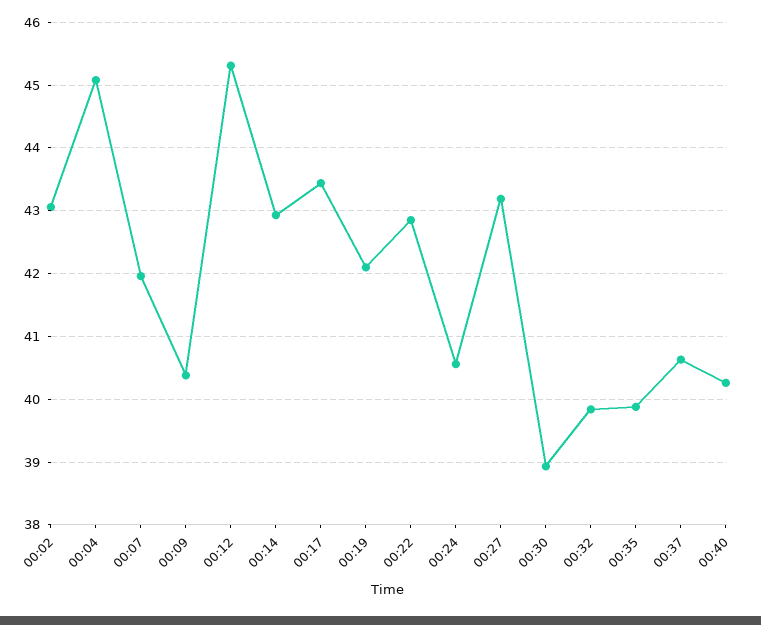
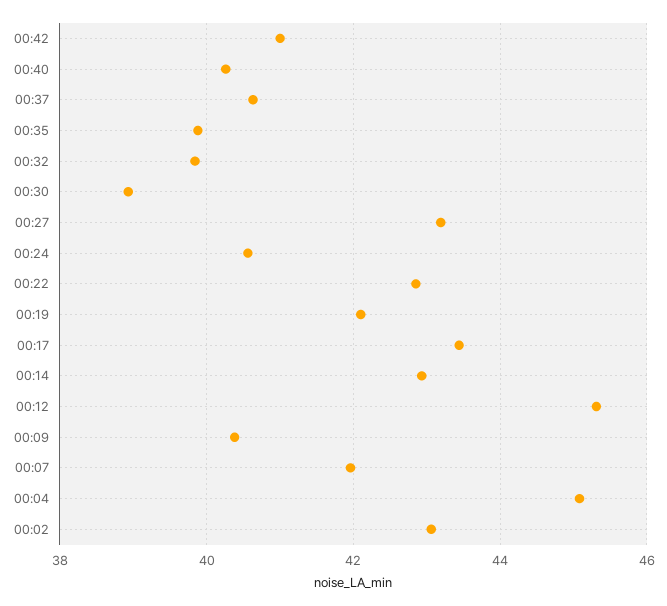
00:42: none -> 41

